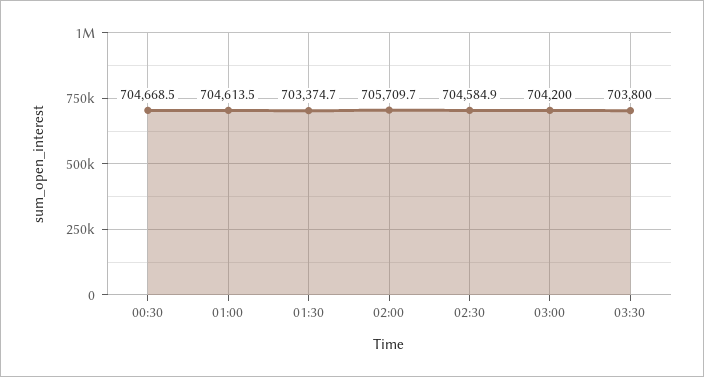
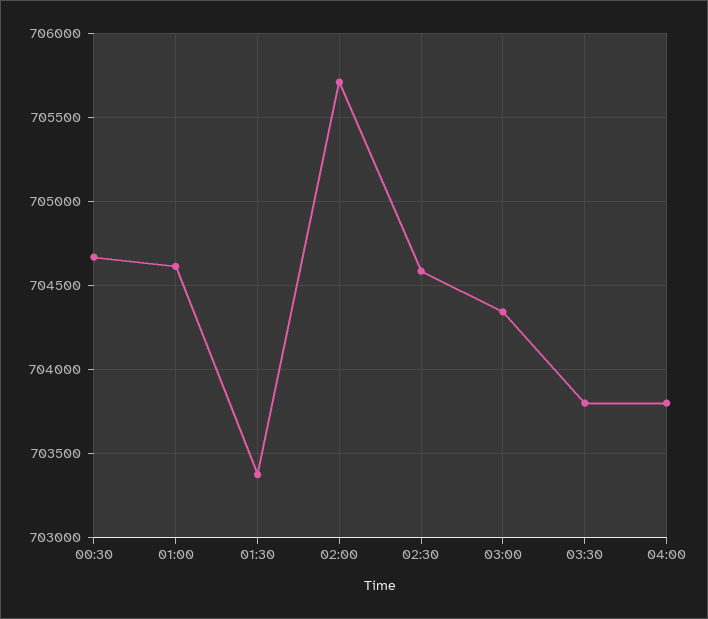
03:00: 704200 -> 704350
04:00: none -> 703800

